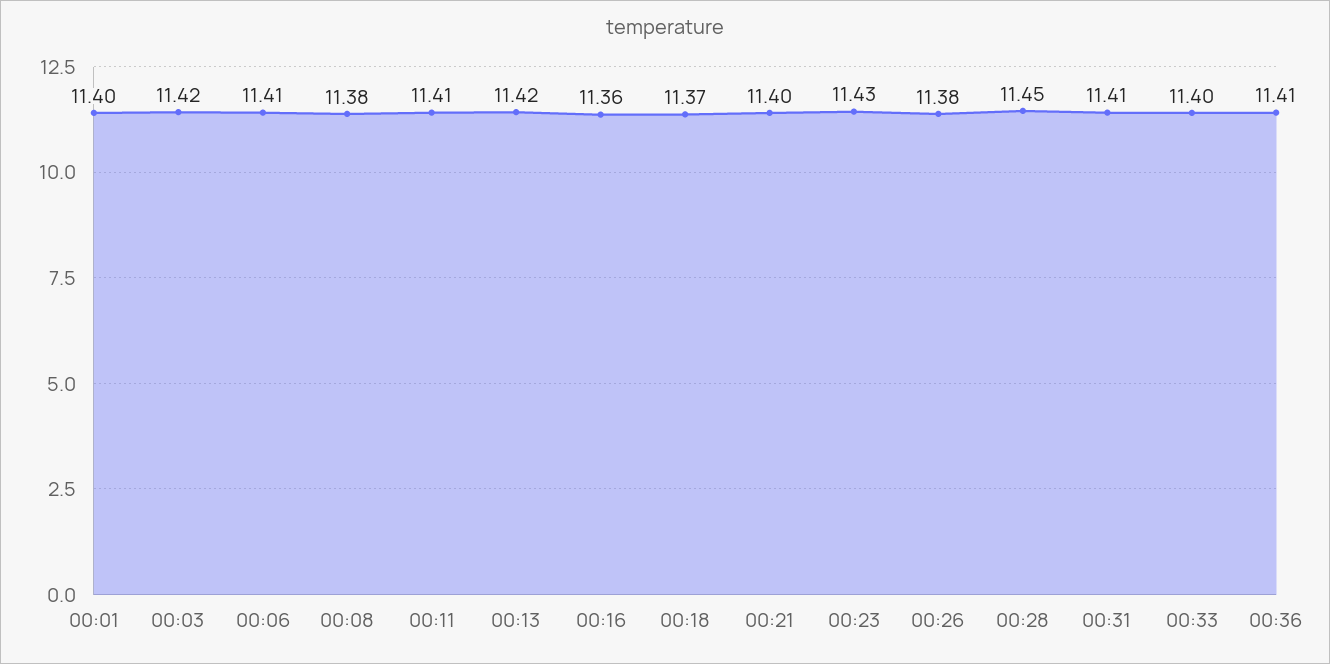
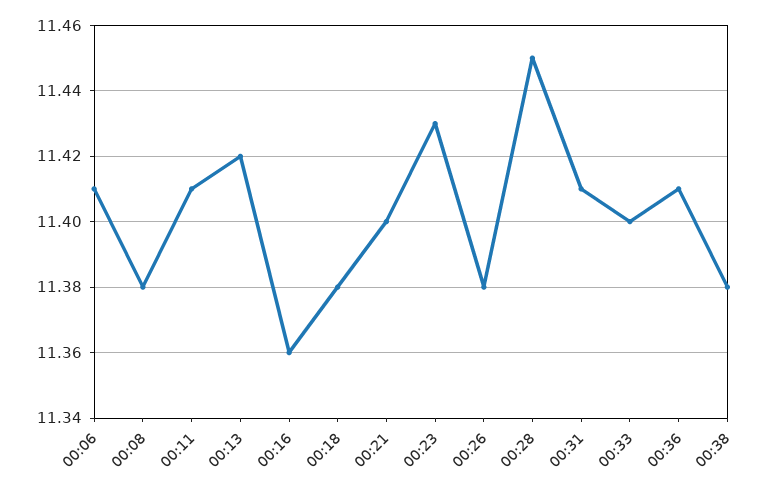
00:01: 11.4 -> none
00:03: 11.42 -> none
00:18: 11.37 -> 11.38
00:38: none -> 11.38

